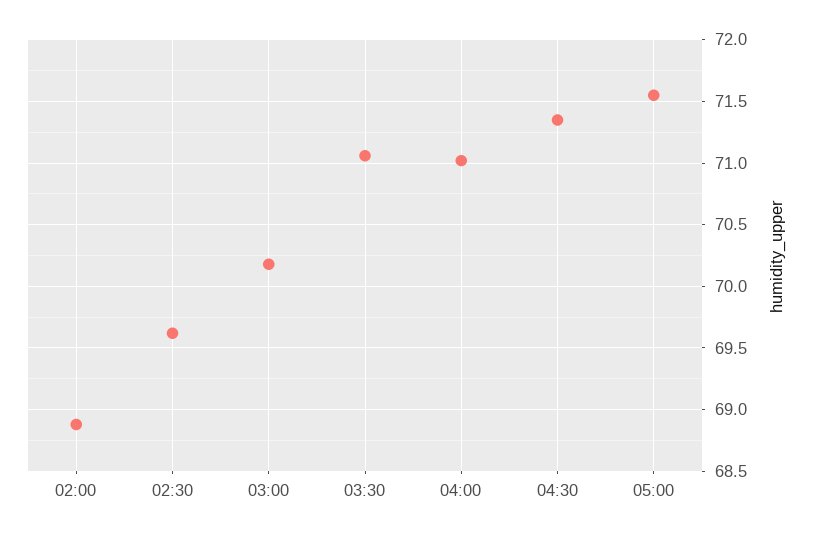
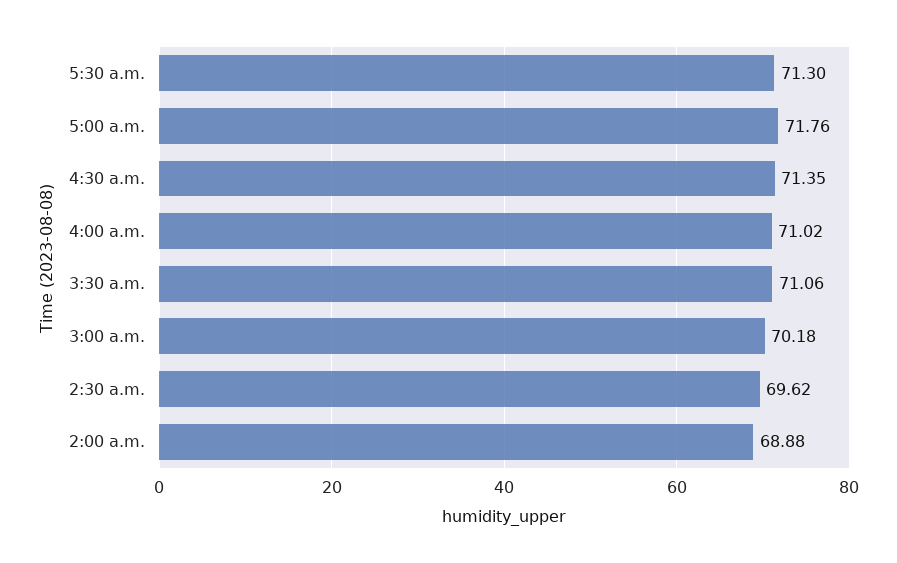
05:00: 71.55 -> 71.76
5:30 a.m.: none -> 71.3

